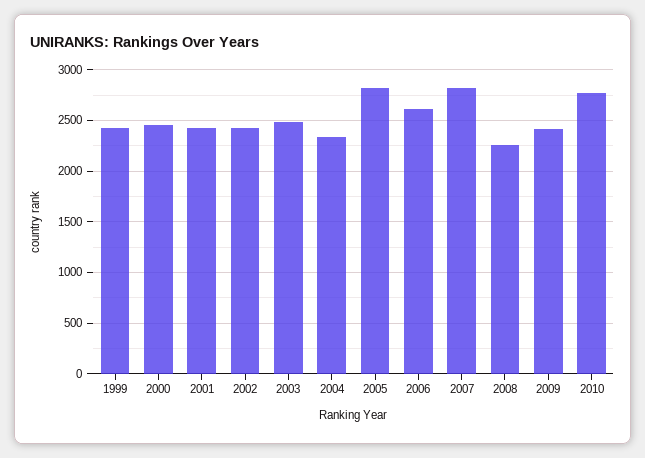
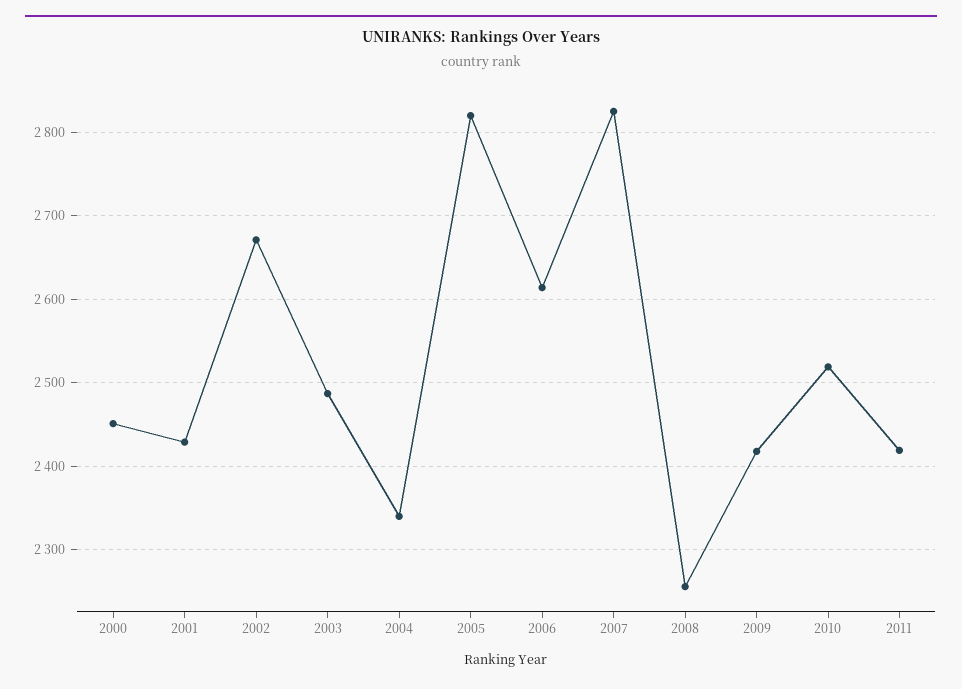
1999: 2400 -> none
2002: 2400 -> 2670
2010: 2800 -> 2520
2011: none -> 2420

